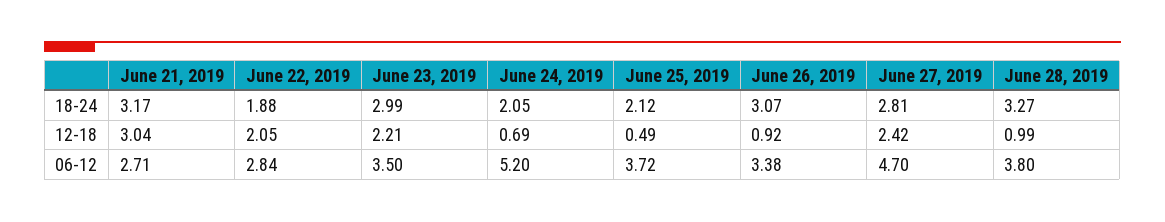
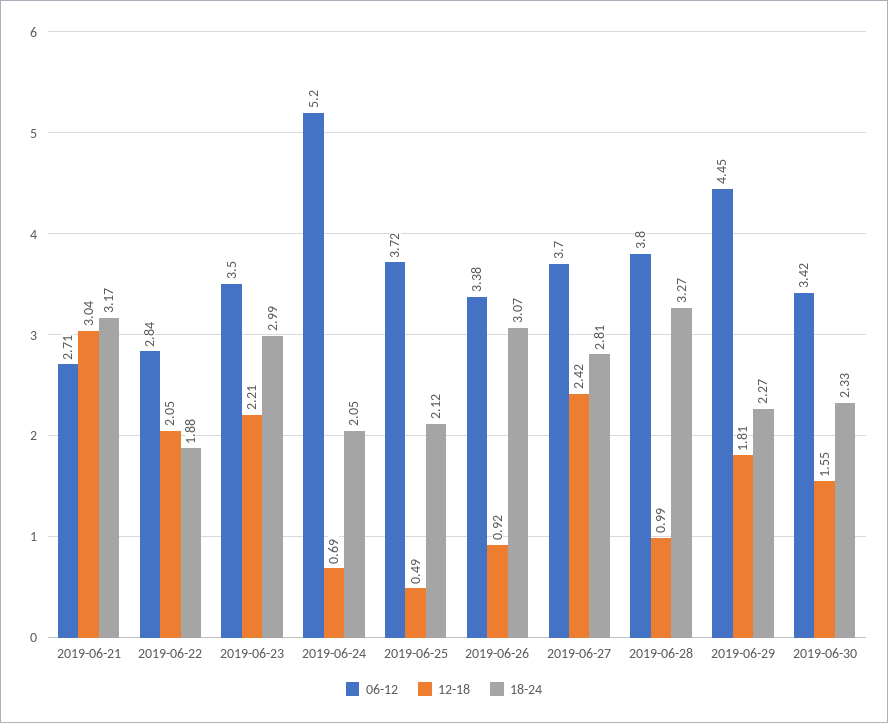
06-12, June 27, 2019: 4.7 -> 3.7
06-12, 2019-06-29: none -> 4.45
12-18, 2019-06-29: none -> 1.81
18-24, 2019-06-29: none -> 2.27
06-12, 2019-06-30: none -> 3.42
12-18, 2019-06-30: none -> 1.55
18-24, 2019-06-30: none -> 2.33

